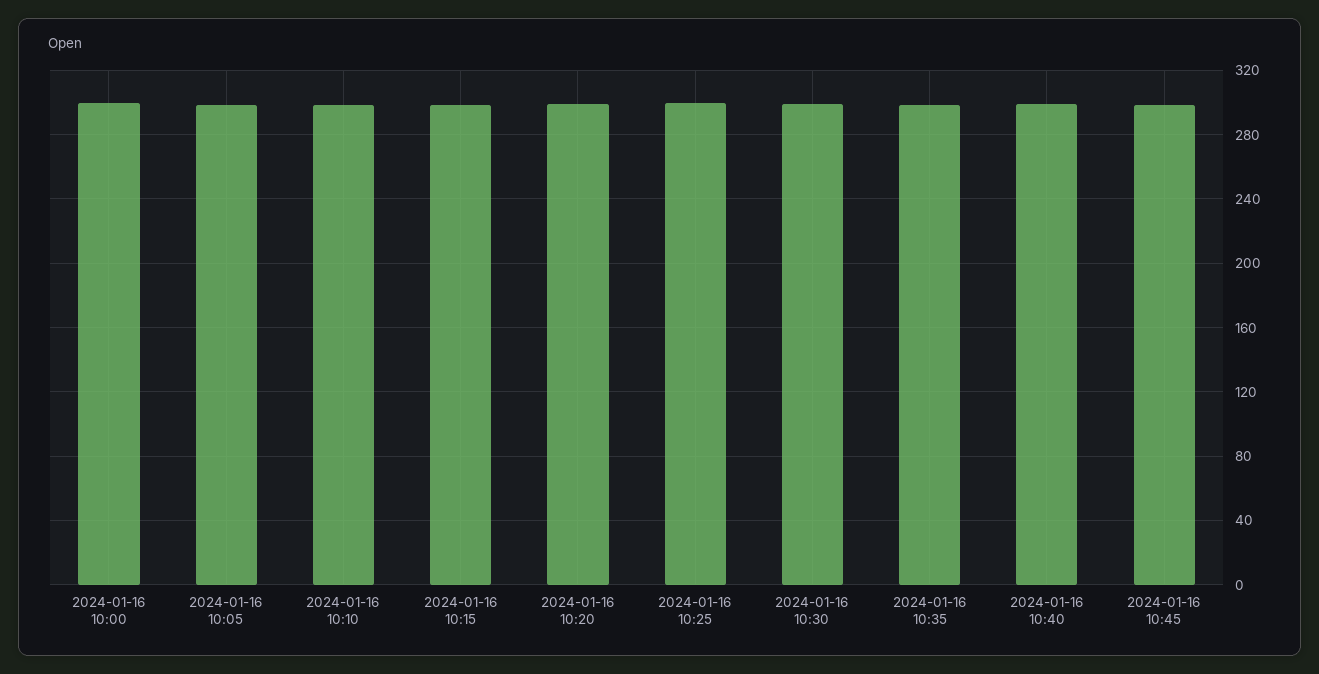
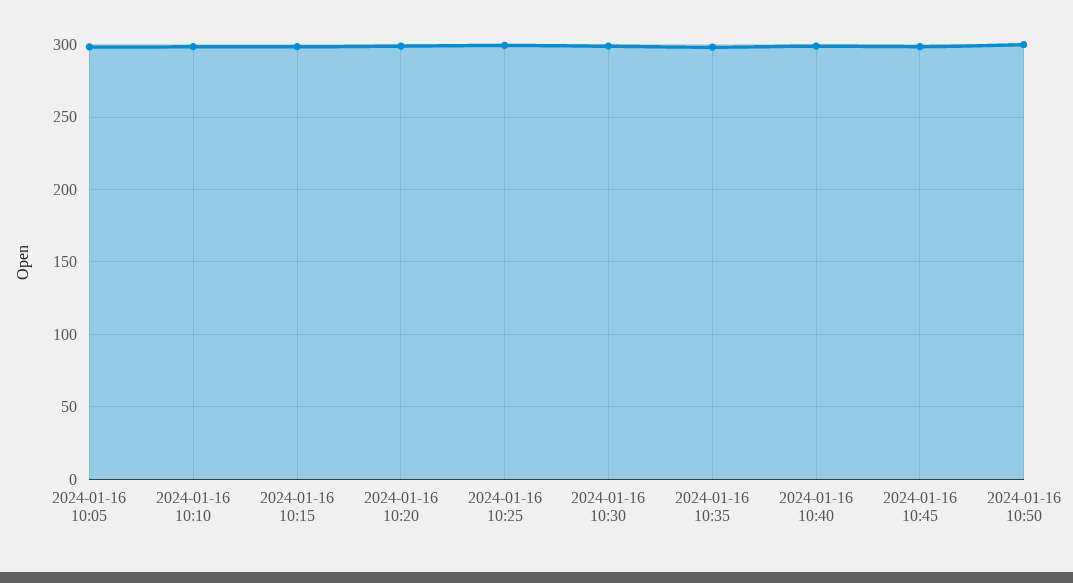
2024-01-16 10:00: 300 -> none
2024-01-16 10:50: none -> 300

